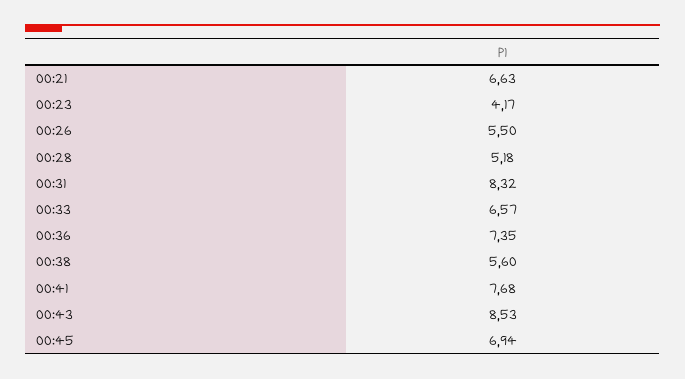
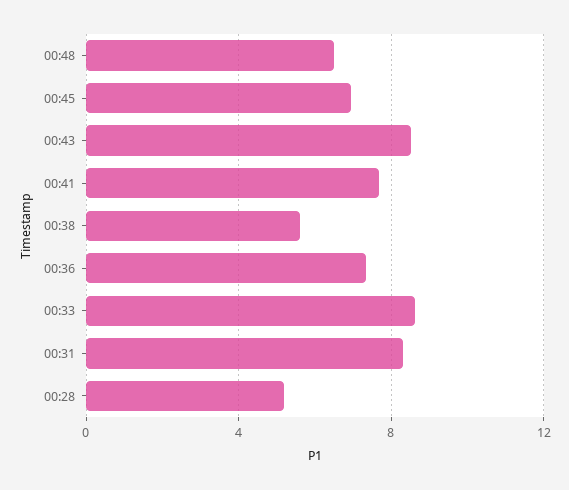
00:21: 6.63 -> none
00:23: 4.17 -> none
00:26: 5.5 -> none
00:33: 6.57 -> 8.5
00:48: none -> 6.5

